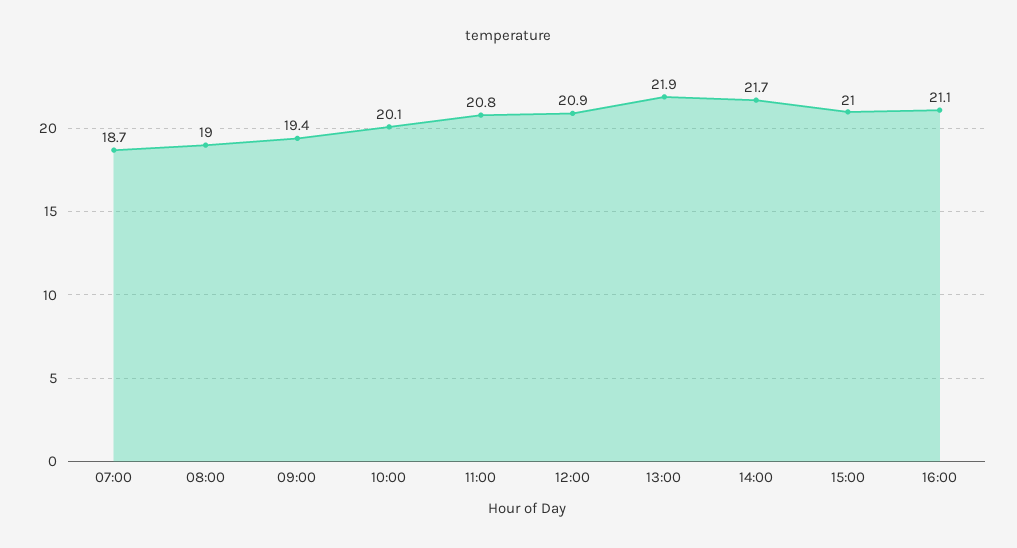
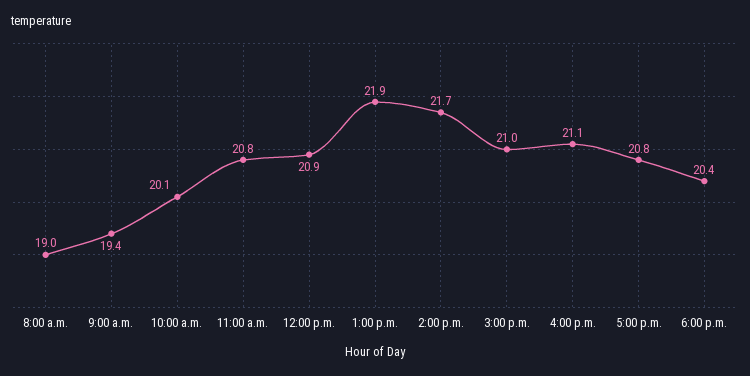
07:00: 18.7 -> none
5:00 p.m.: none -> 20.8
6:00 p.m.: none -> 20.4

